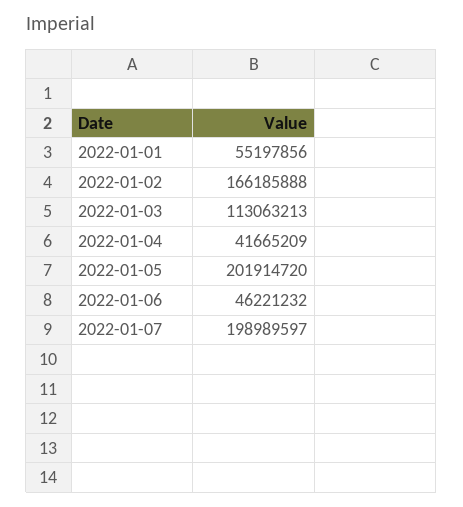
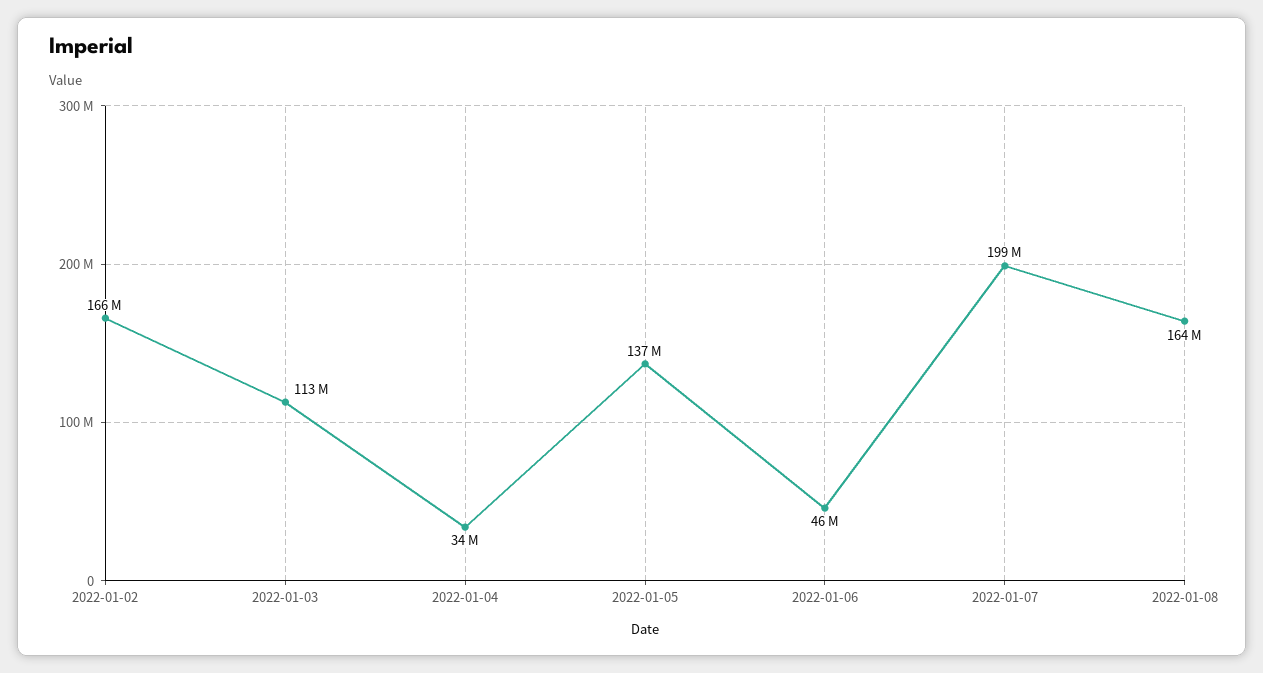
2022-01-01: 55197856 -> none
2022-01-04: 41665209 -> 34000000
2022-01-05: 201914720 -> 137000000
2022-01-08: none -> 164000000

